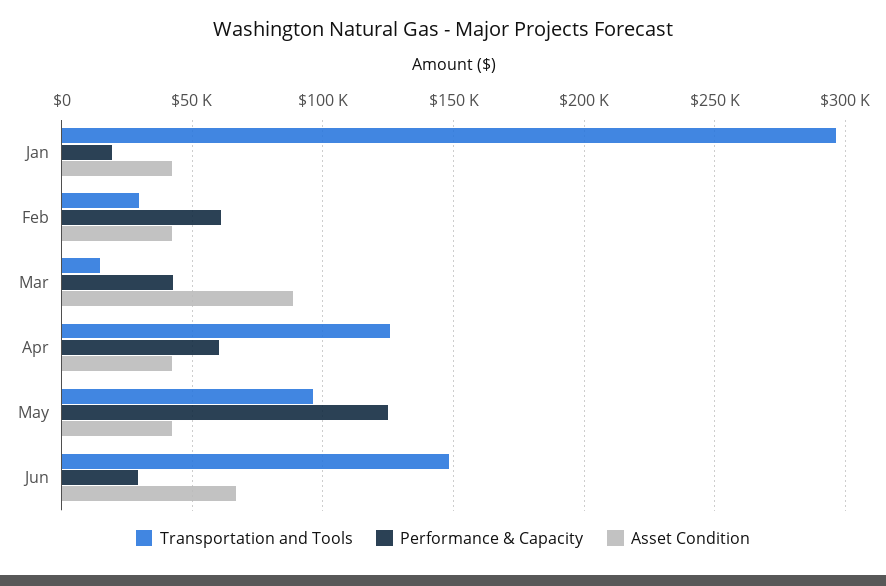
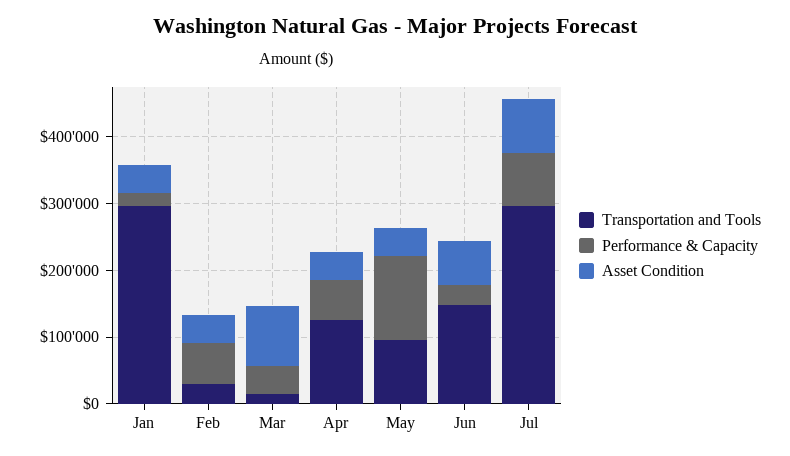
Transportation and Tools, Jul: none -> 300000
Performance & Capacity, Jul: none -> 80000
Asset Condition, Jul: none -> 80000

